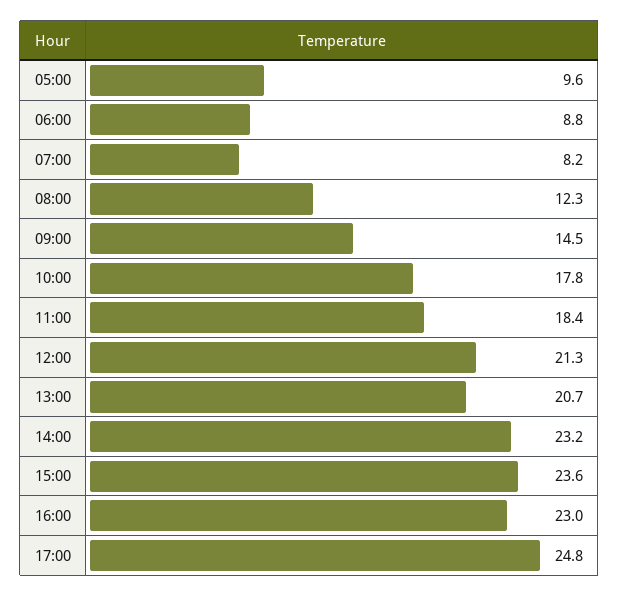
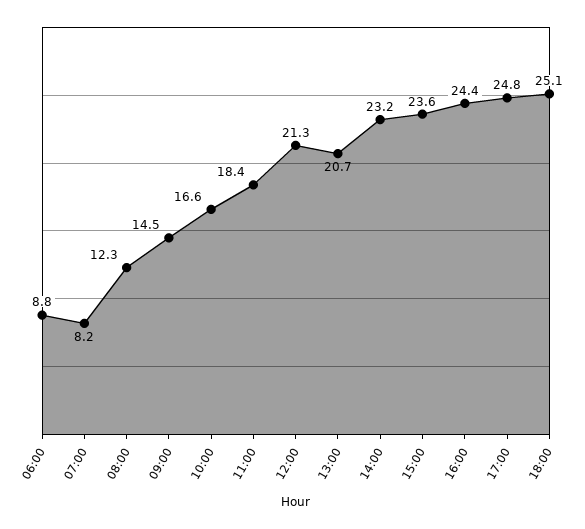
05:00: 9.6 -> none
10:00: 17.8 -> 16.6
16:00: 23 -> 24.4
18:00: none -> 25.1

